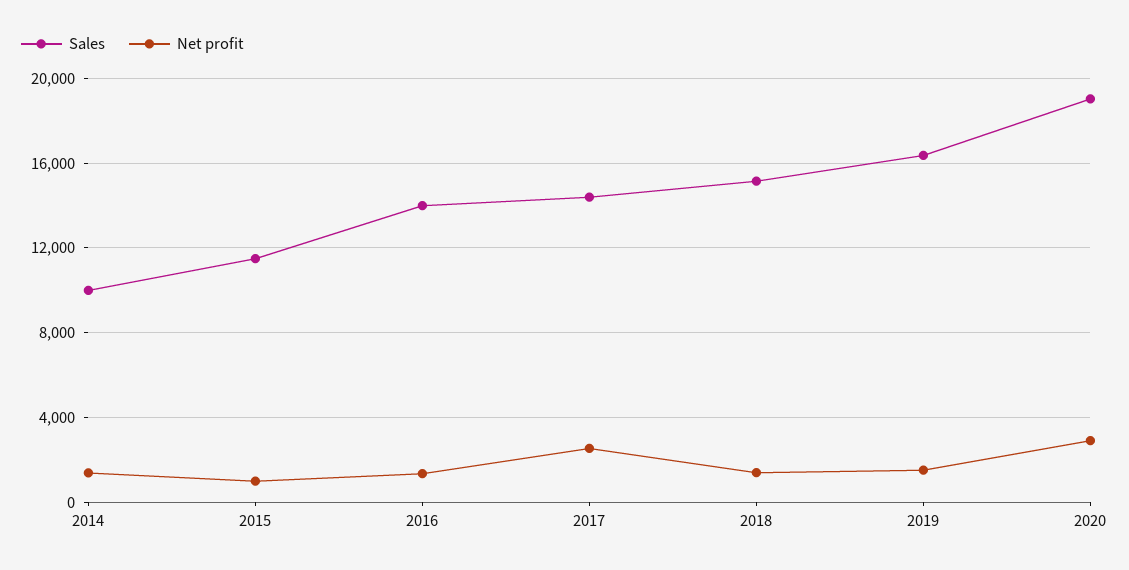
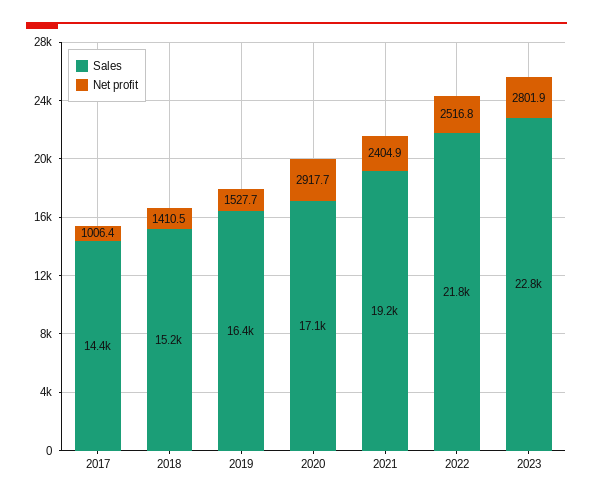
Sales, 2014: 10000 -> none
Net profit, 2014: 1500 -> none
Sales, 2015: 11500 -> none
Net profit, 2015: 1000 -> none
Sales, 2016: 14000 -> none
Net profit, 2016: 1500 -> none
Net profit, 2017: 2500 -> 1006.4
Sales, 2020: 19000 -> 17100
Sales, 2021: none -> 19200
Net profit, 2021: none -> 2404.9
Sales, 2022: none -> 21800
Net profit, 2022: none -> 2516.8
Sales, 2023: none -> 22800
Net profit, 2023: none -> 2801.9

